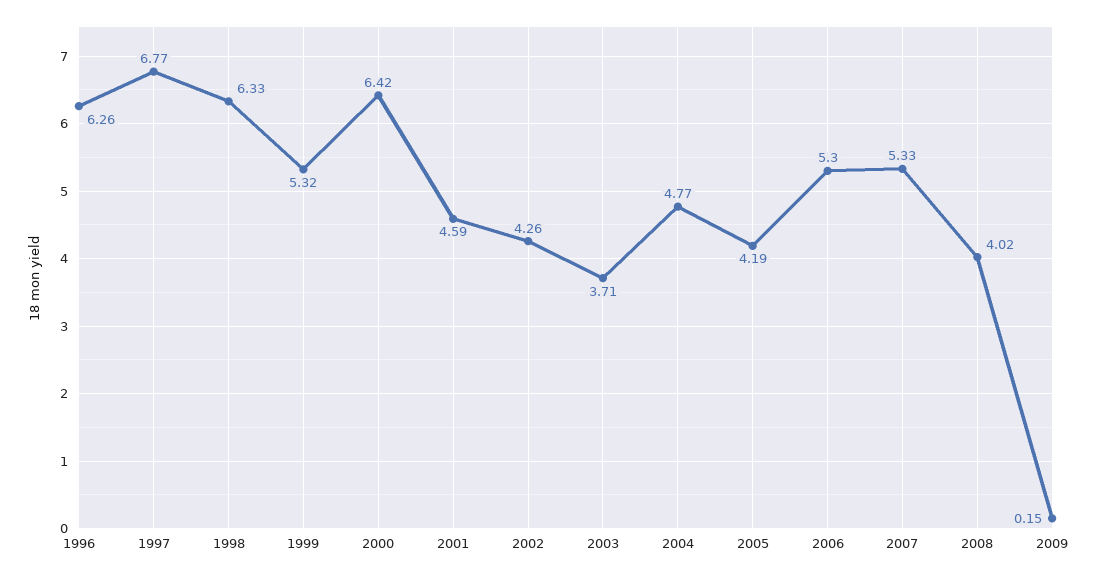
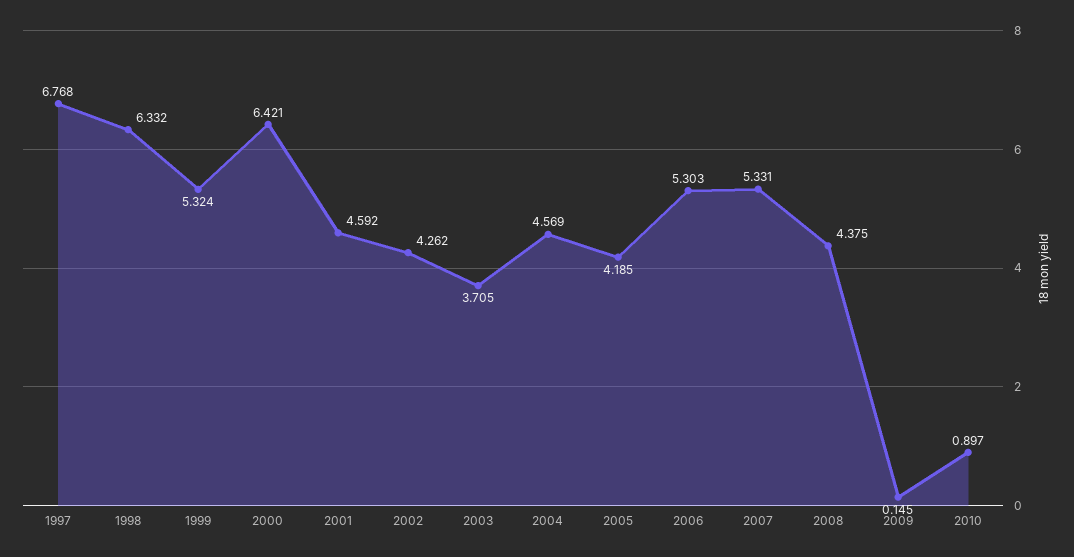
1996: 6.26 -> none
2004: 4.77 -> 4.569
2008: 4.02 -> 4.375
2010: none -> 0.897

